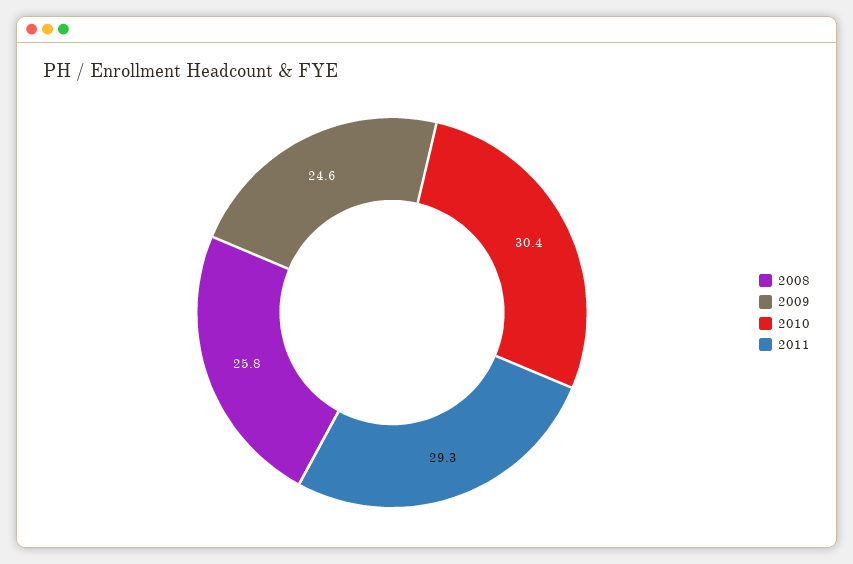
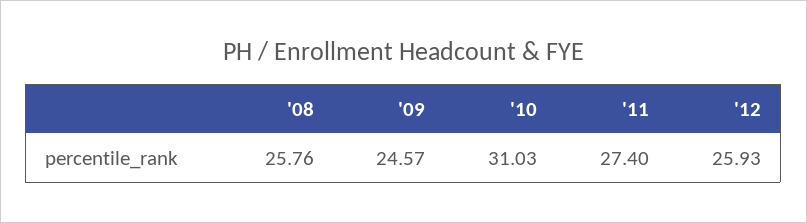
2010: 30.4 -> 31.03
2011: 29.3 -> 27.4
'12: none -> 25.93

